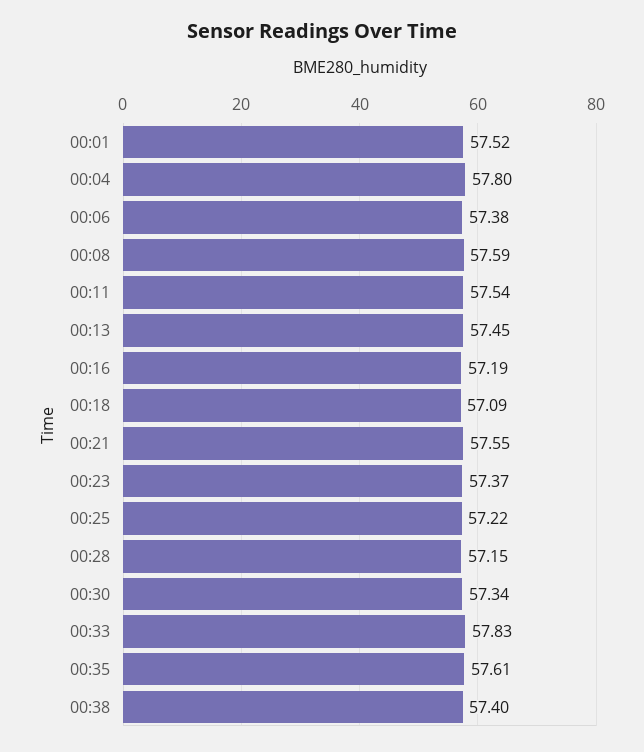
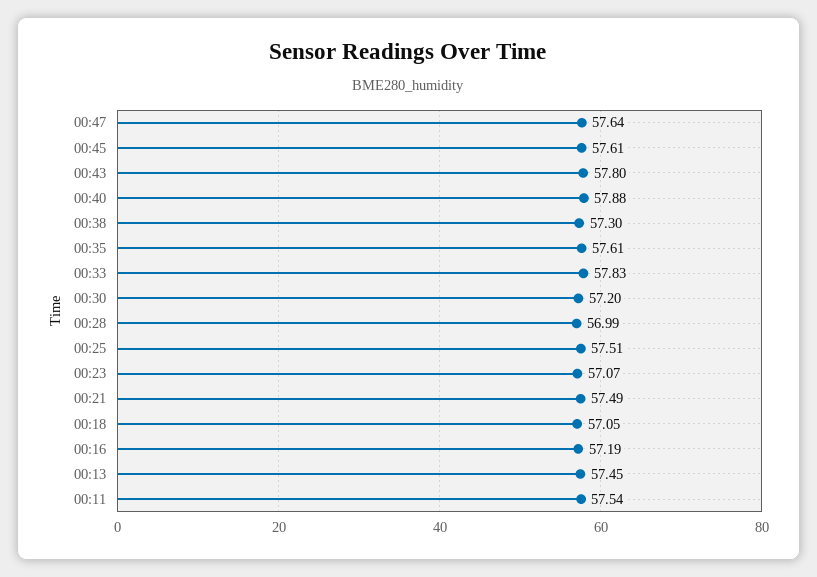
00:01: 57.52 -> none
00:04: 57.8 -> none
00:06: 57.38 -> none
00:08: 57.59 -> none
00:18: 57.09 -> 57.05
00:21: 57.55 -> 57.49
00:23: 57.37 -> 57.07
00:25: 57.22 -> 57.51
00:28: 57.15 -> 56.99
00:30: 57.34 -> 57.2
00:38: 57.4 -> 57.3
00:47: none -> 57.64
00:45: none -> 57.61
00:43: none -> 57.8
00:40: none -> 57.88

